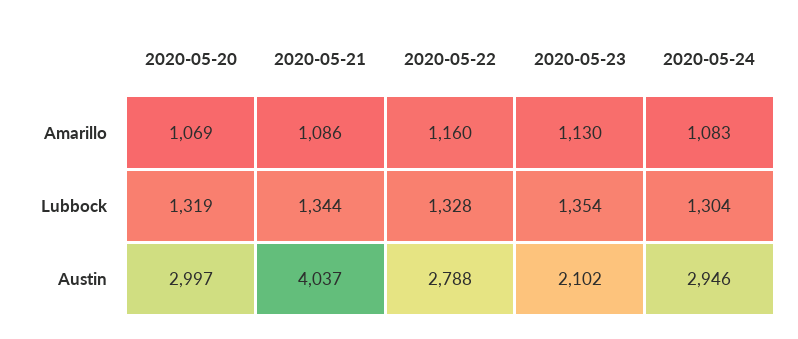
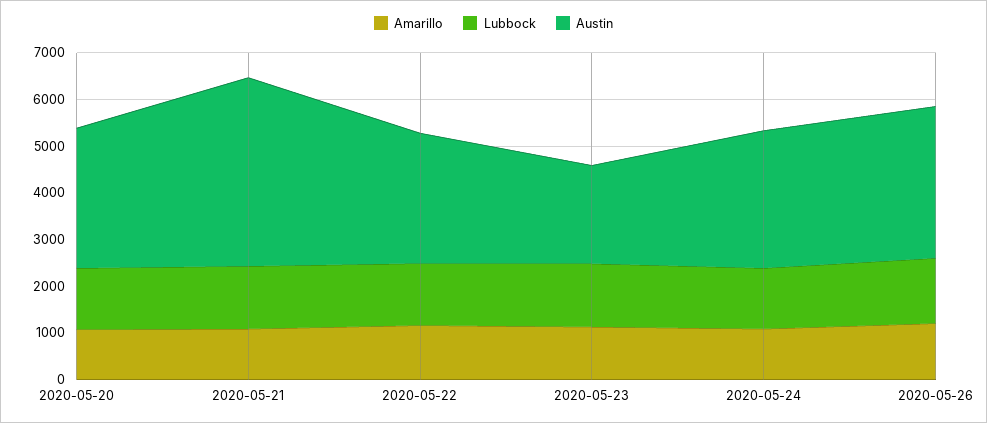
Amarillo, 2020-05-26: none -> 1200
Lubbock, 2020-05-26: none -> 1400
Austin, 2020-05-26: none -> 3200

